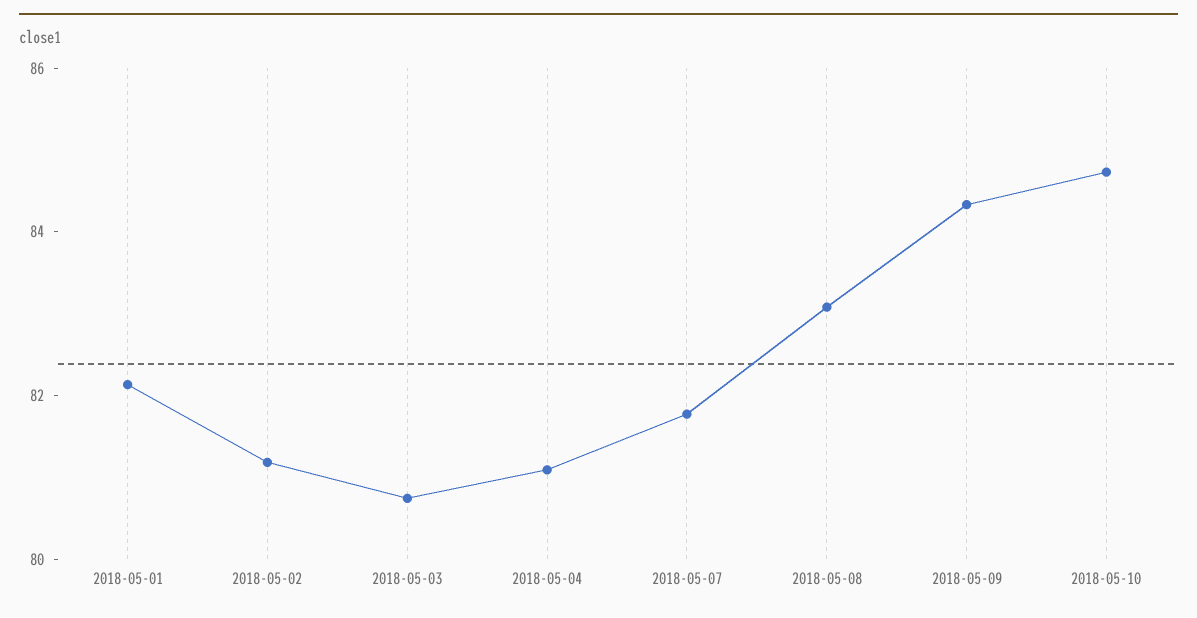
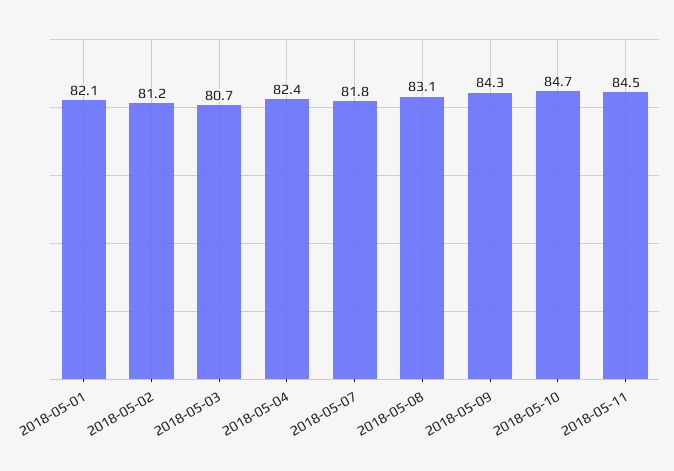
2018-05-04: 81 -> 82.4
2018-05-11: none -> 84.5

